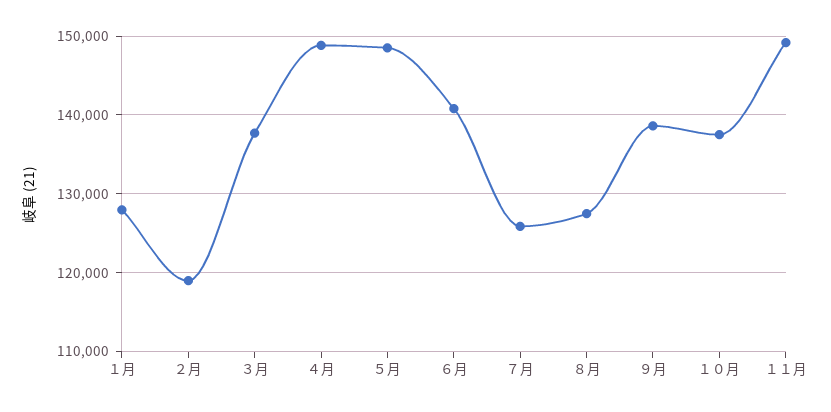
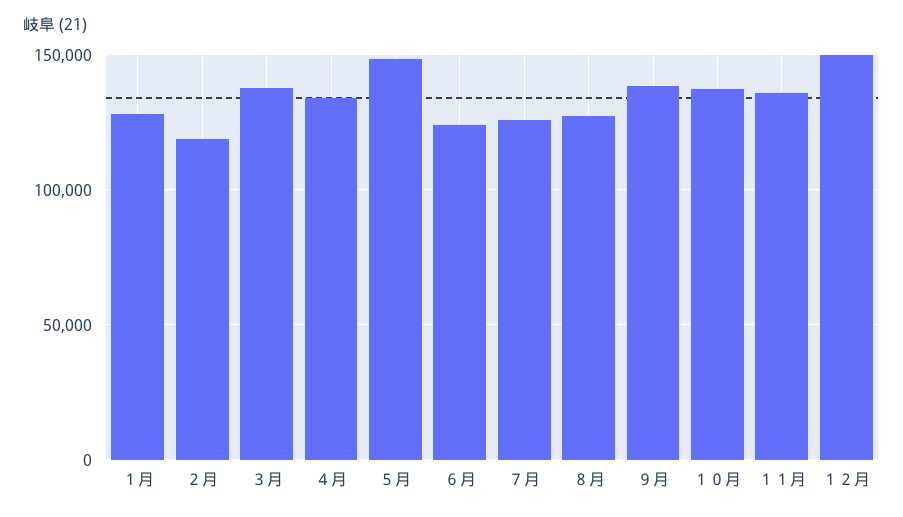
４月: 149000 -> 135000
６月: 141000 -> 125000
１１月: 149000 -> 135000
１２月: none -> 150000

